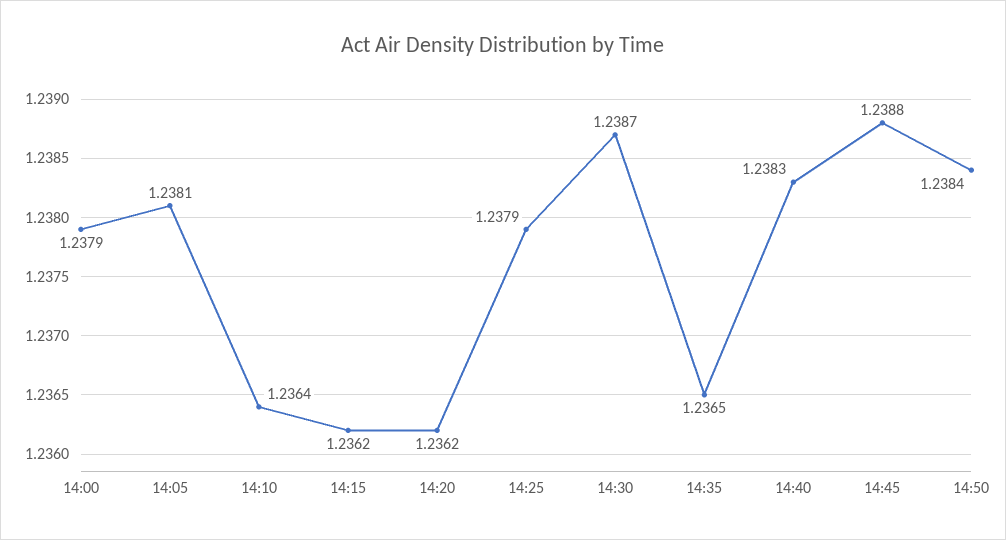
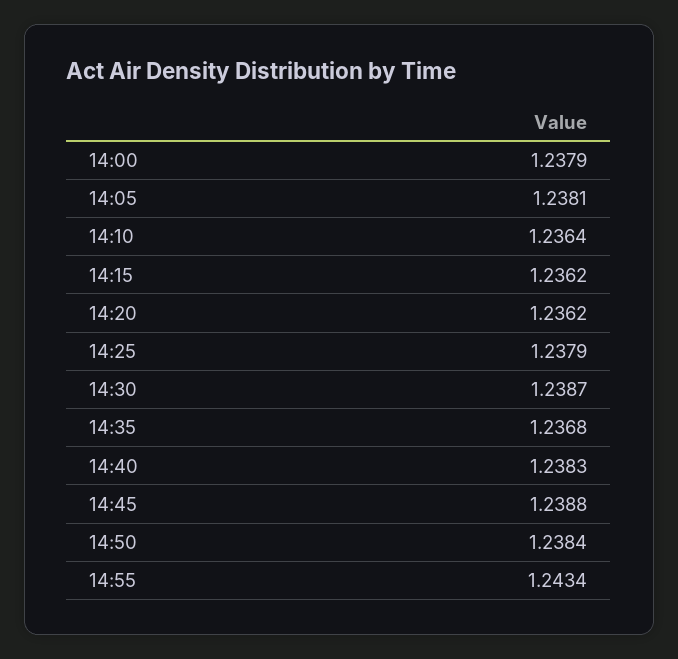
14:35: 1.2365 -> 1.2368
14:55: none -> 1.2434

